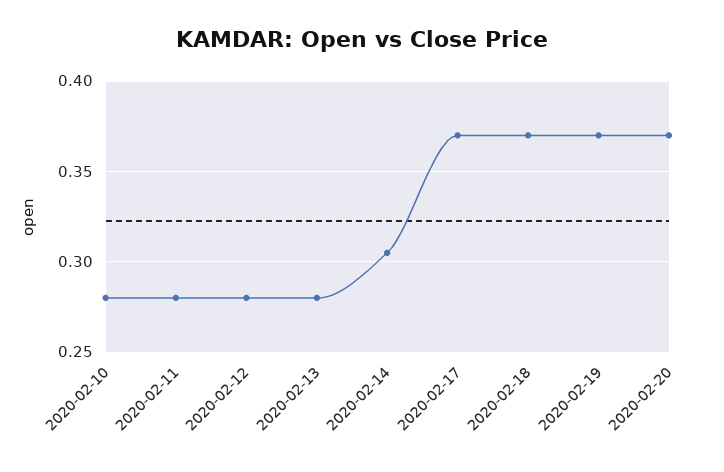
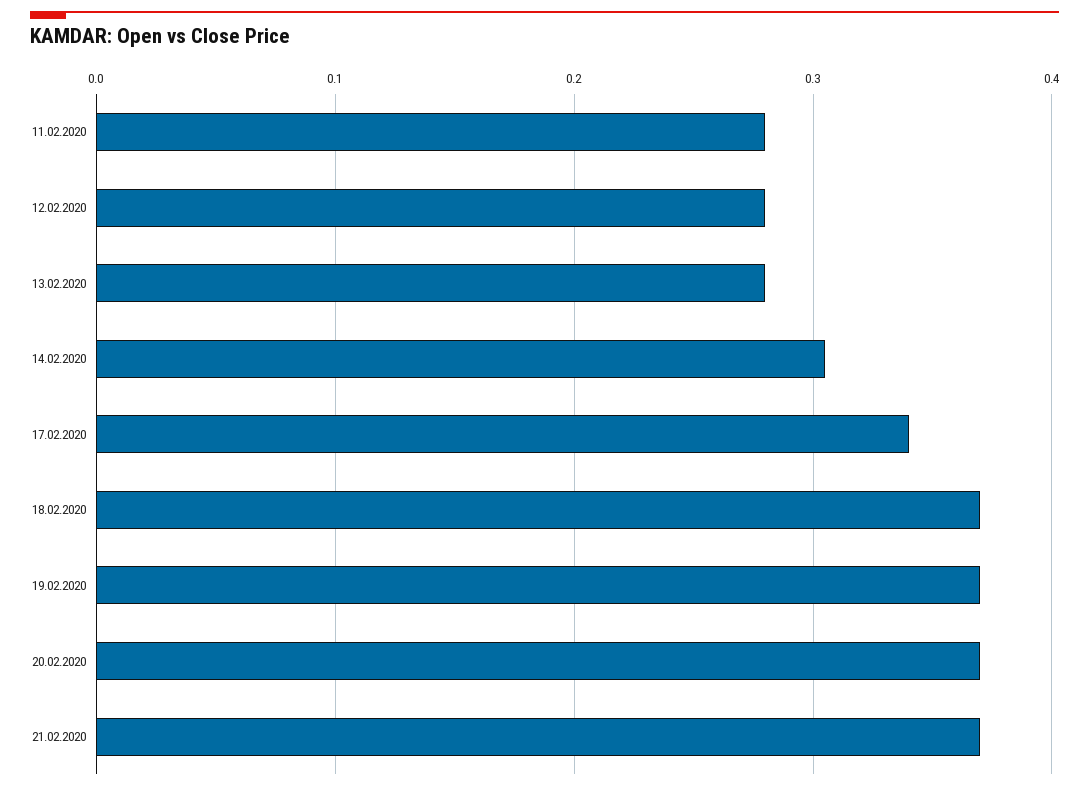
2020-02-10: 0.28 -> none
2020-02-17: 0.37 -> 0.34
21.02.2020: none -> 0.37

